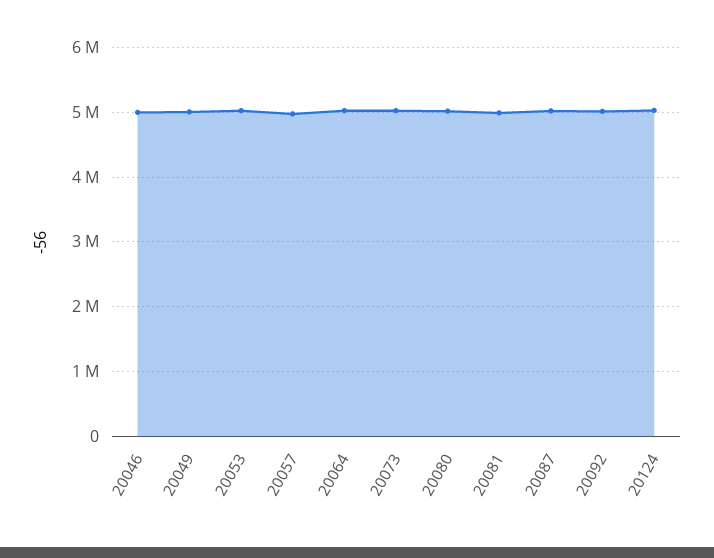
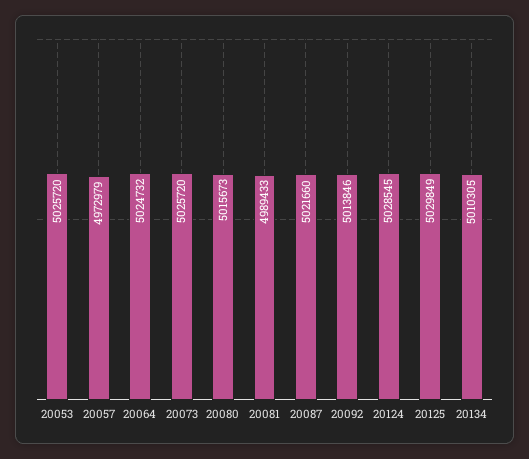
20046: 5000000 -> none
20049: 5000000 -> none
20125: none -> 5029849
20134: none -> 5010305

